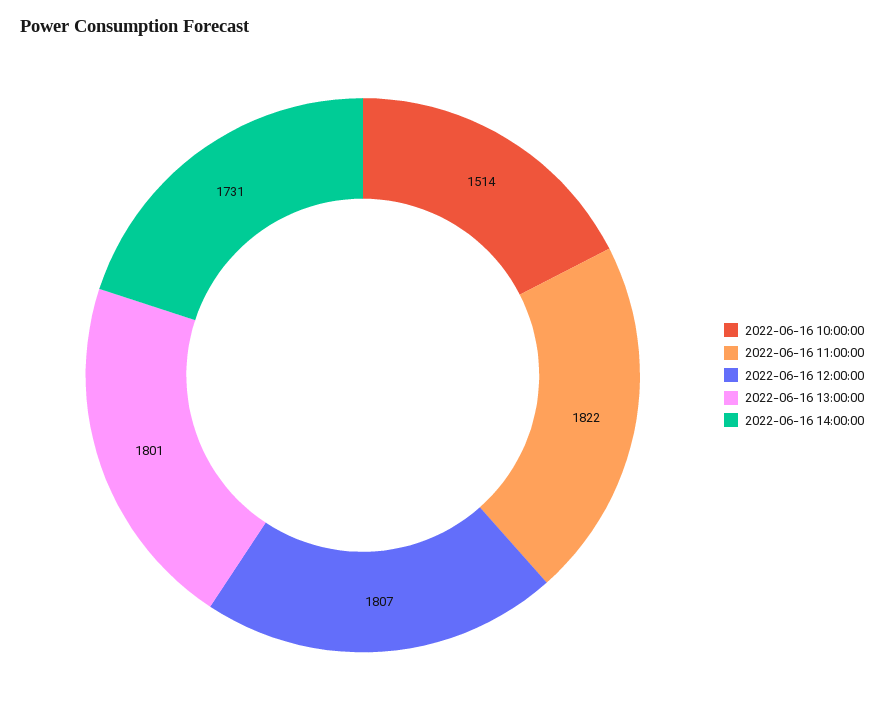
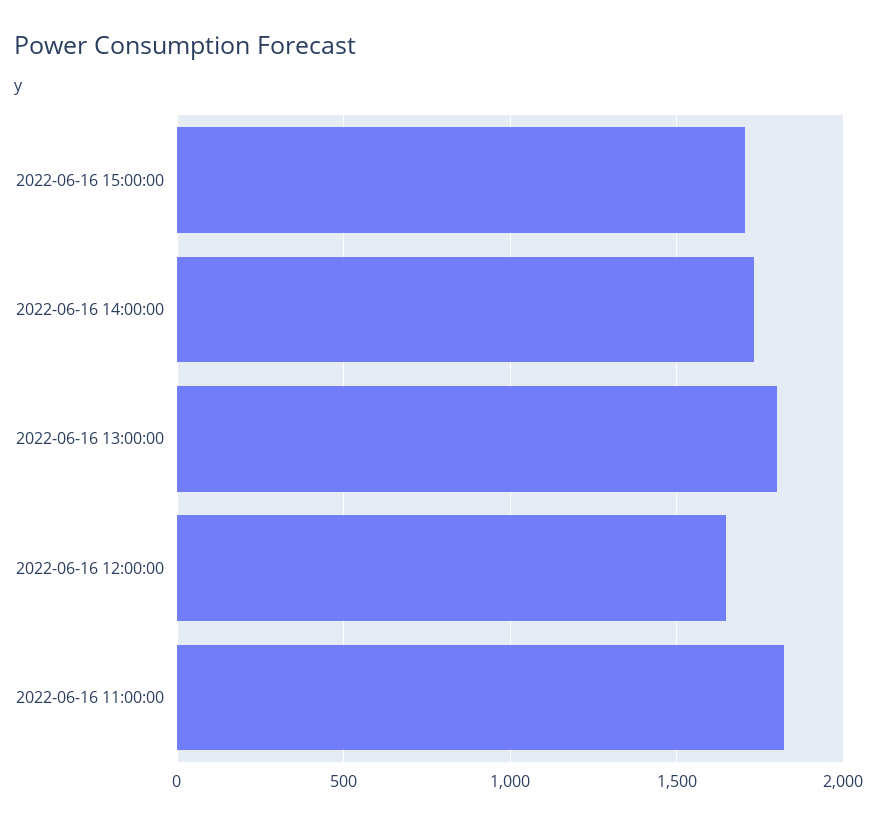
2022-06-16 10:00:00: 1514 -> none
2022-06-16 12:00:00: 1807 -> 1650
2022-06-16 15:00:00: none -> 1700

